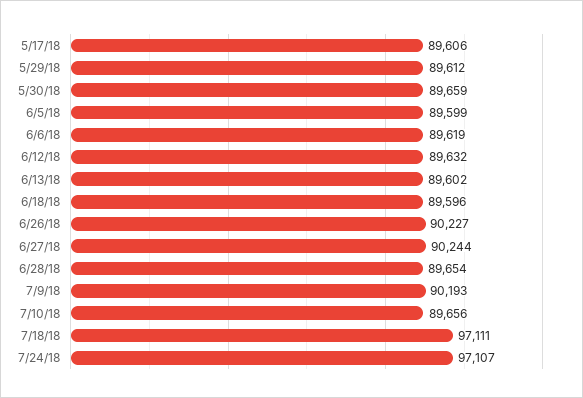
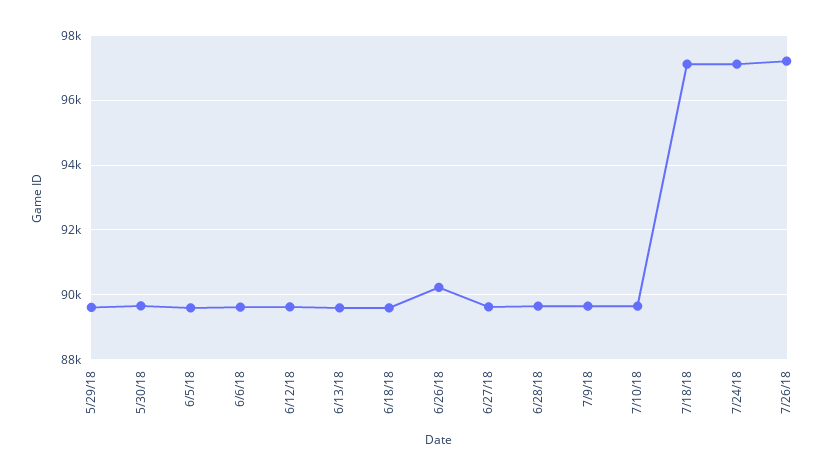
5/17/18: 89606 -> none
6/27/18: 90244 -> 89600
7/9/18: 90193 -> 89600
7/26/18: none -> 97200

